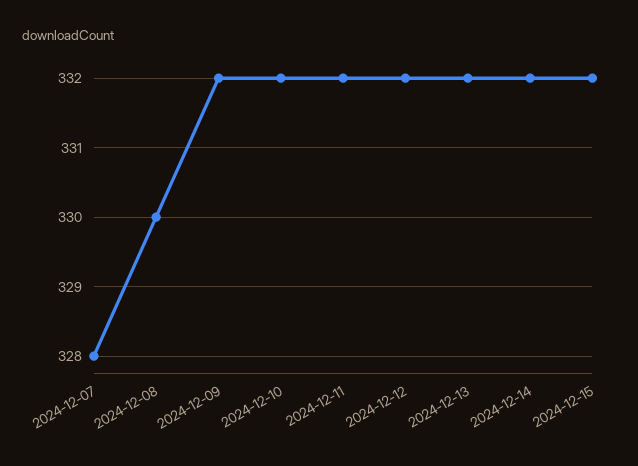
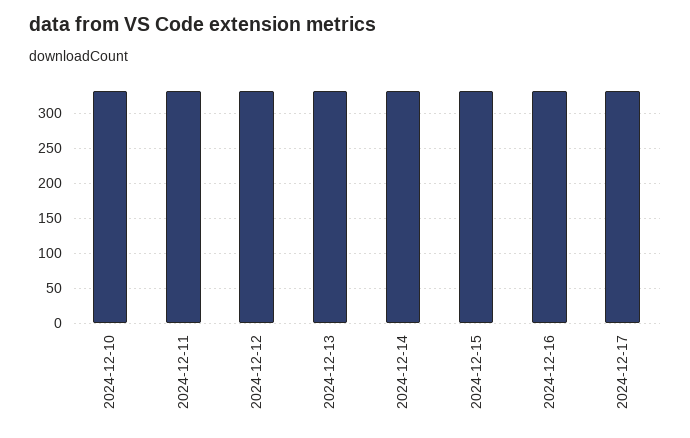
2024-12-07: 328 -> none
2024-12-08: 330 -> none
2024-12-09: 332 -> none
2024-12-16: none -> 330
2024-12-17: none -> 330

